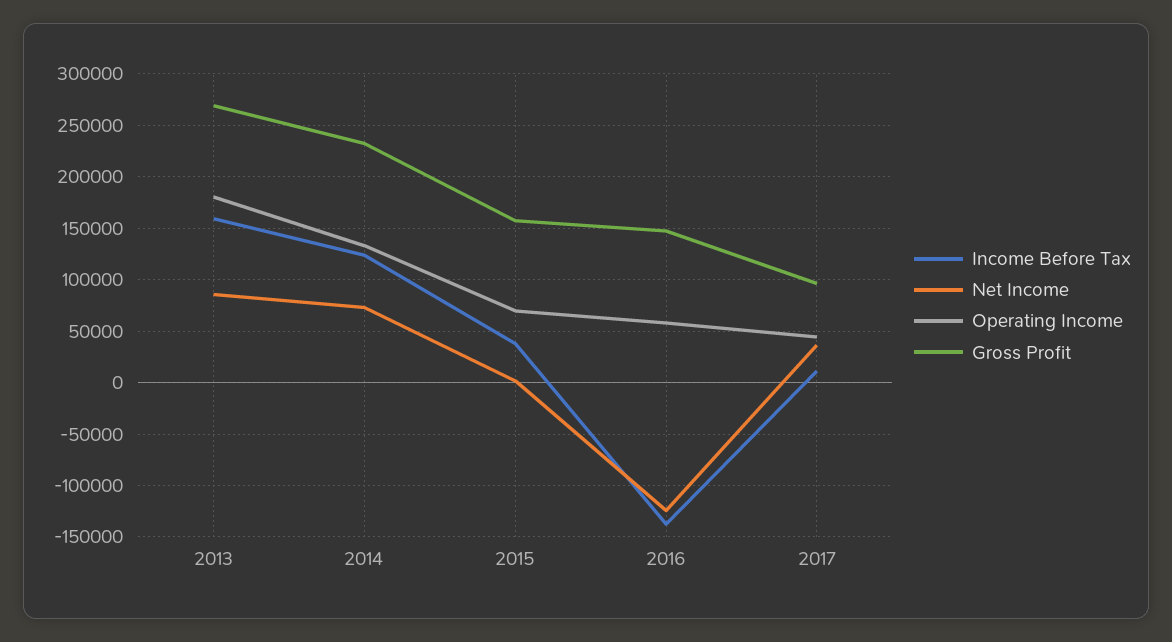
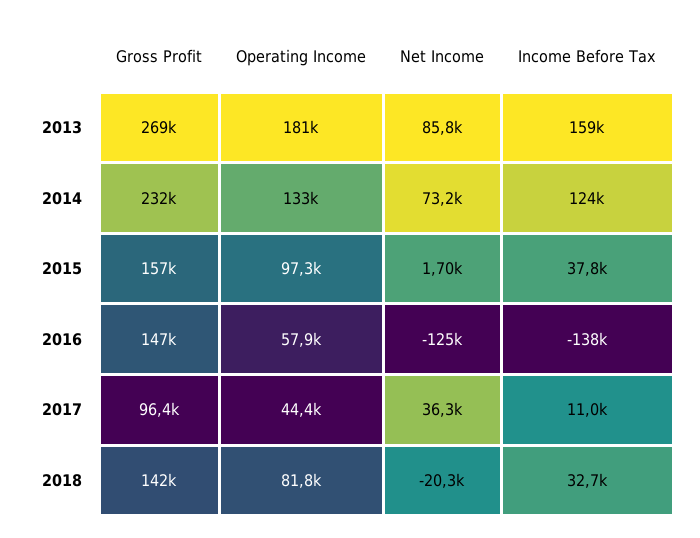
Operating Income, 2015: 70000 -> 97300
Gross Profit, 2018: none -> 142000
Operating Income, 2018: none -> 81800
Net Income, 2018: none -> -20300
Income Before Tax, 2018: none -> 32700

